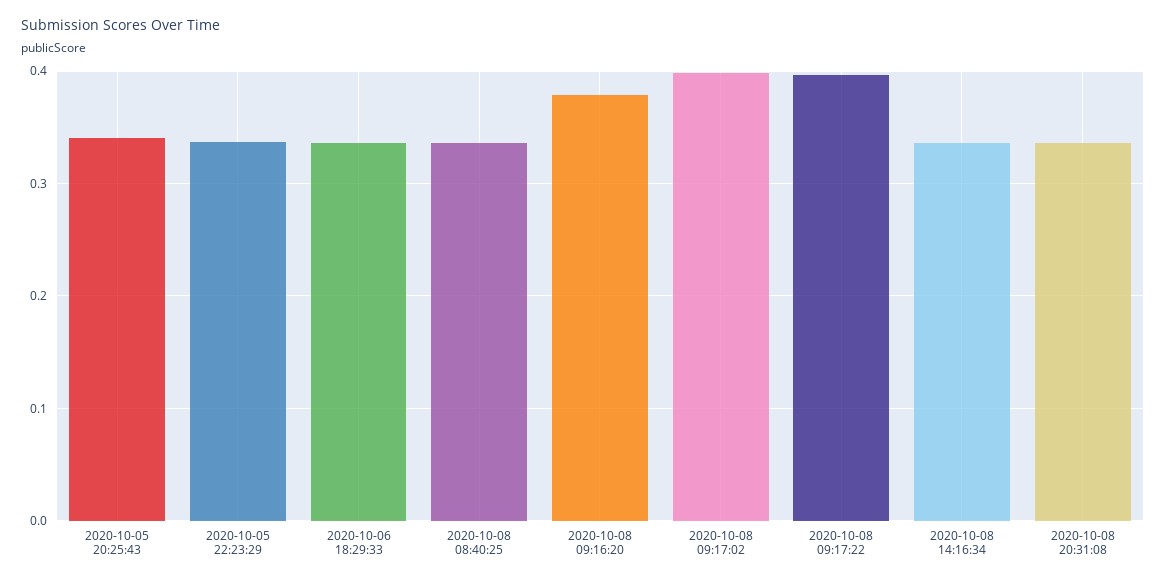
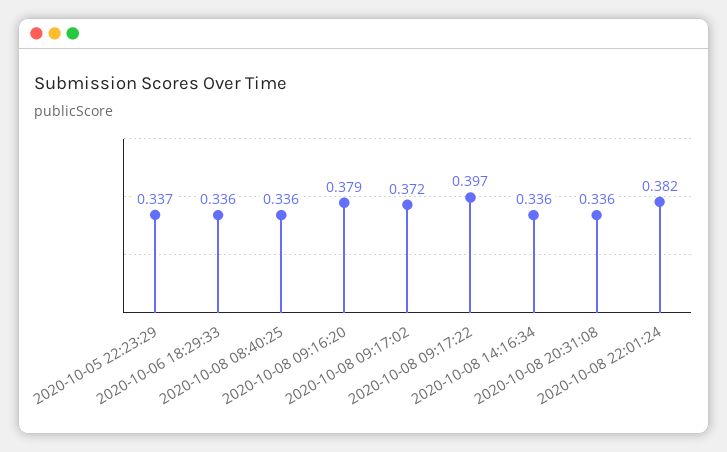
2020-10-05 20:25:43: 0.34 -> none
2020-10-08 09:17:02: 0.4 -> 0.372
2020-10-08 22:01:24: none -> 0.382

